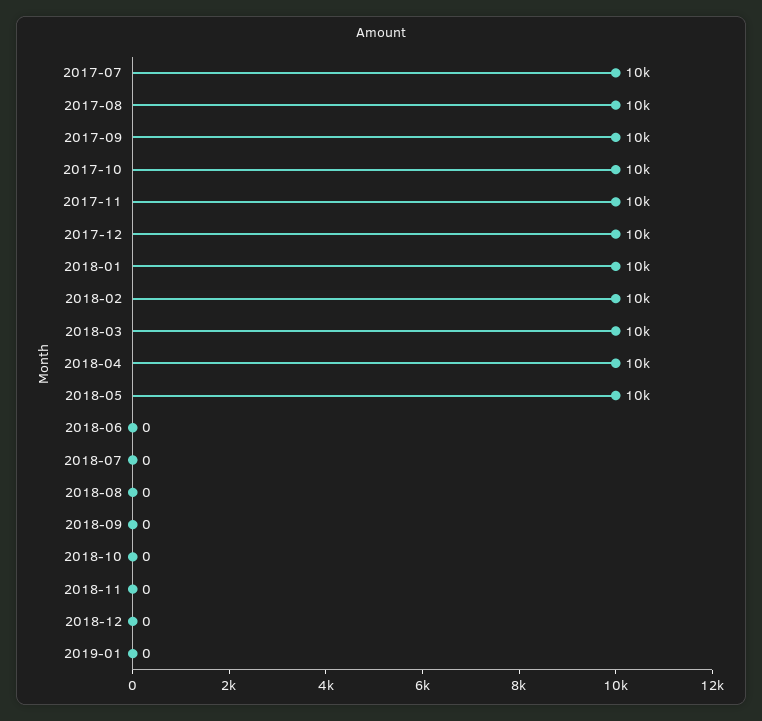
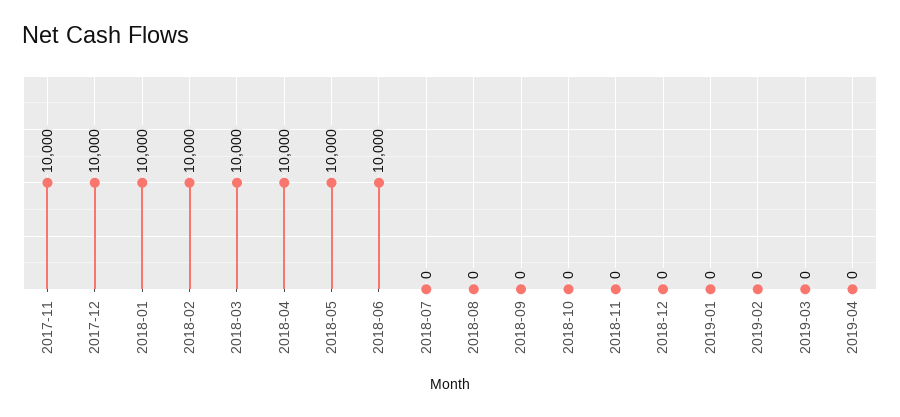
2017-07: 10000 -> none
2017-08: 10000 -> none
2017-09: 10000 -> none
2017-10: 10000 -> none
2018-06: 0 -> 10000
2019-02: none -> 0
2019-03: none -> 0
2019-04: none -> 0

